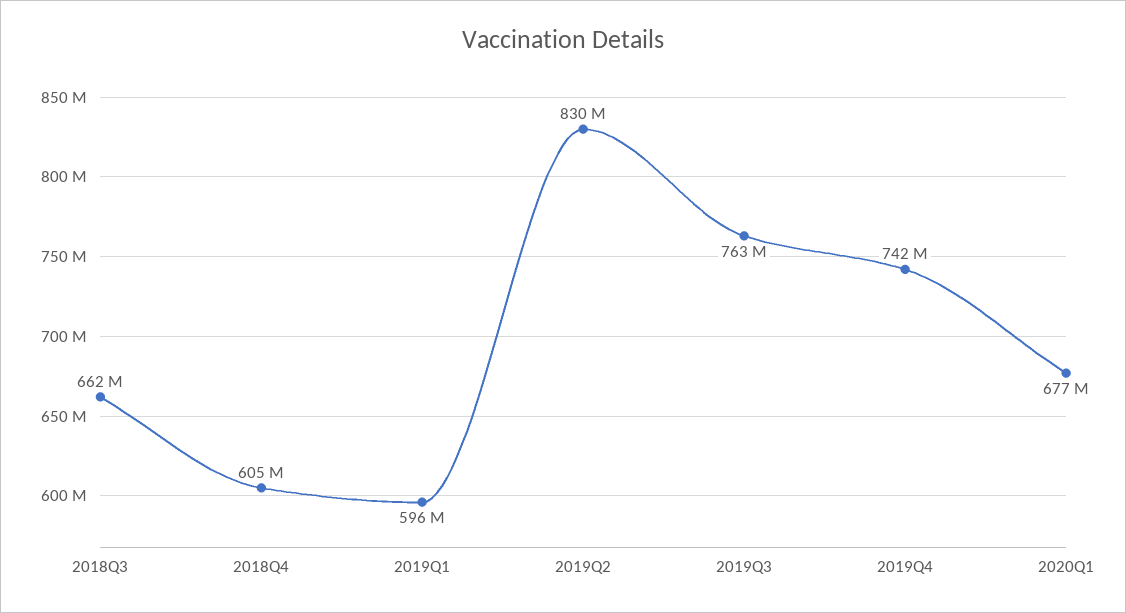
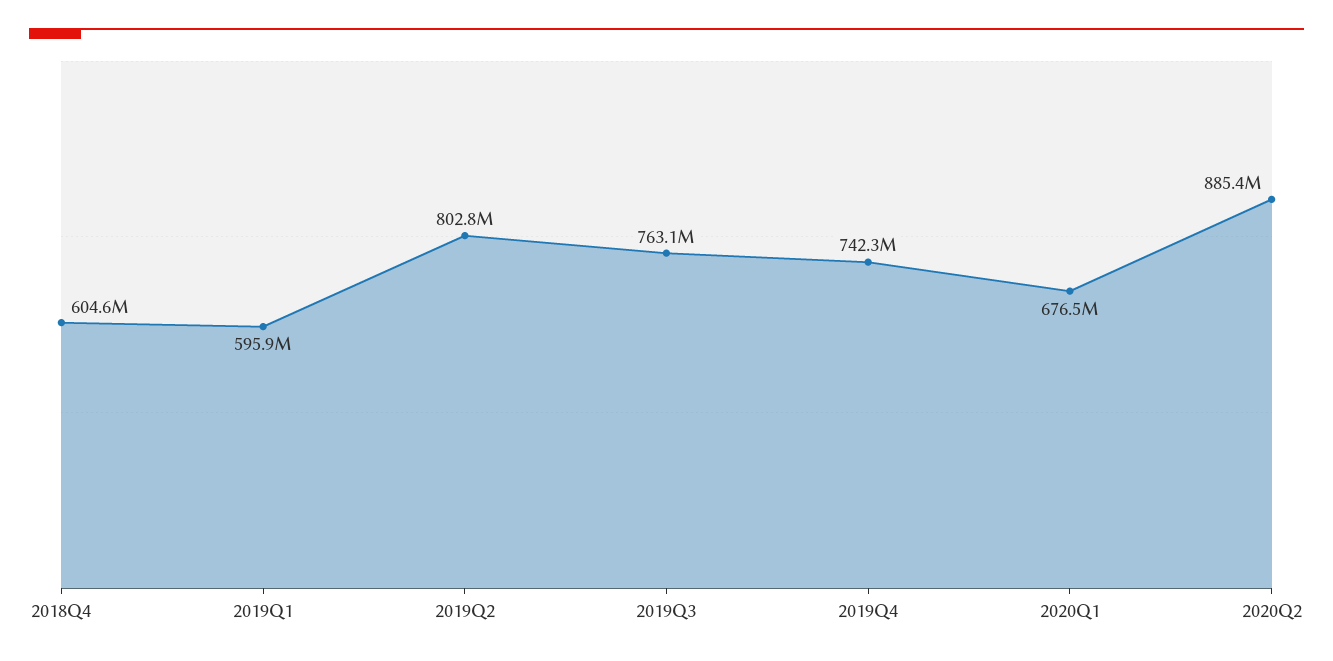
2018Q3: 662000000 -> none
2019Q2: 830000000 -> 802800000
2020Q2: none -> 885400000

